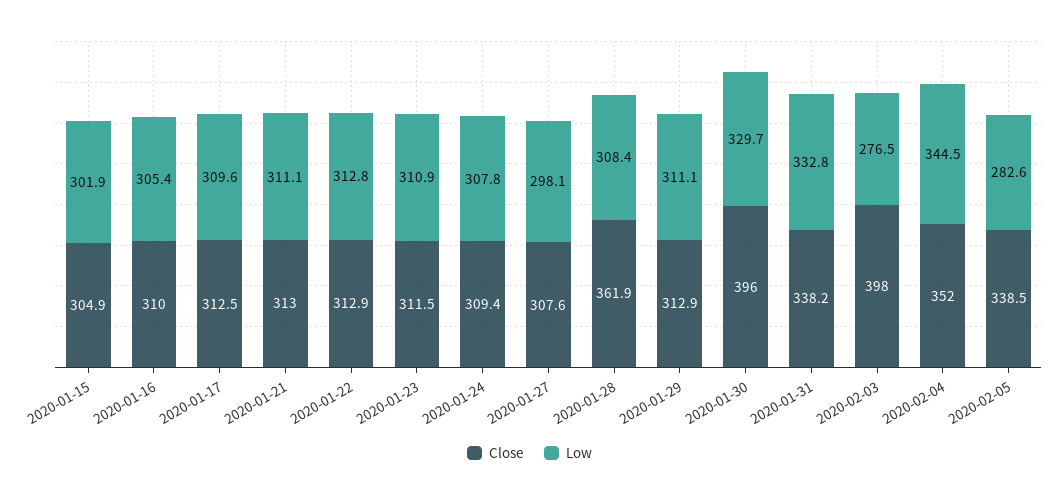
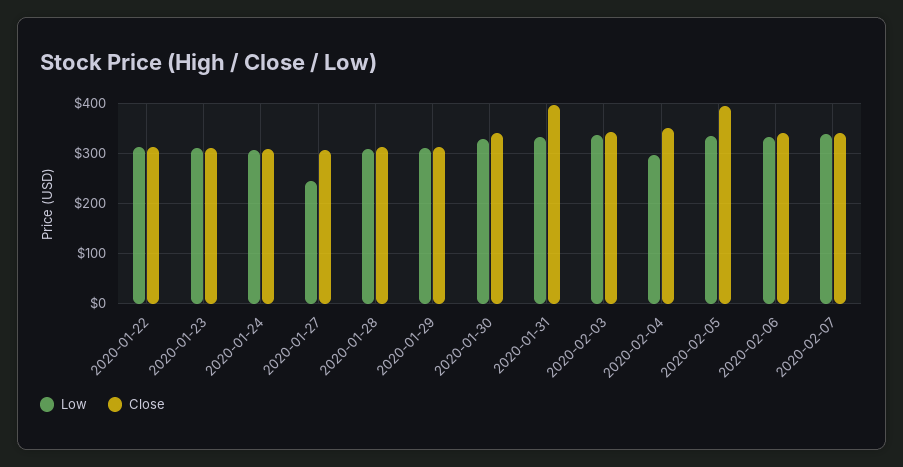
Close, 2020-01-15: 304.9 -> none
Low, 2020-01-15: 301.9 -> none
Close, 2020-01-16: 310 -> none
Low, 2020-01-16: 305.4 -> none
Close, 2020-01-17: 312.5 -> none
Low, 2020-01-17: 309.6 -> none
Close, 2020-01-21: 313 -> none
Low, 2020-01-21: 311.1 -> none
Low, 2020-01-27: 298.1 -> 240
Close, 2020-01-28: 361.9 -> 320
Close, 2020-01-30: 396 -> 340
Close, 2020-01-31: 338.2 -> 400
Close, 2020-02-03: 398 -> 340
Low, 2020-02-03: 276.5 -> 340
Low, 2020-02-04: 344.5 -> 300
Close, 2020-02-05: 338.5 -> 400
Low, 2020-02-05: 282.6 -> 340
Low, 2020-02-06: none -> 340
Close, 2020-02-06: none -> 340
Low, 2020-02-07: none -> 340
Close, 2020-02-07: none -> 340

